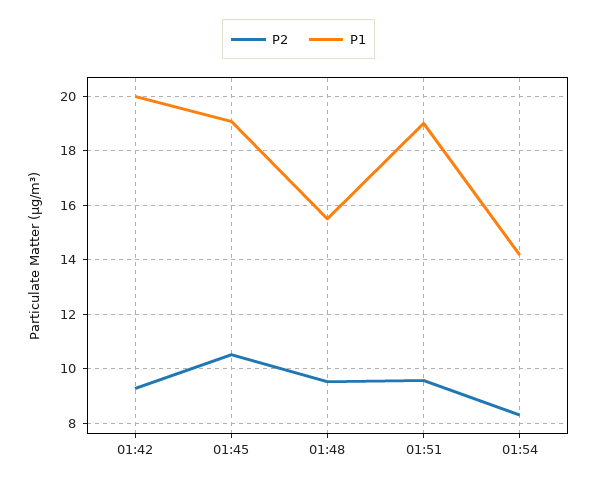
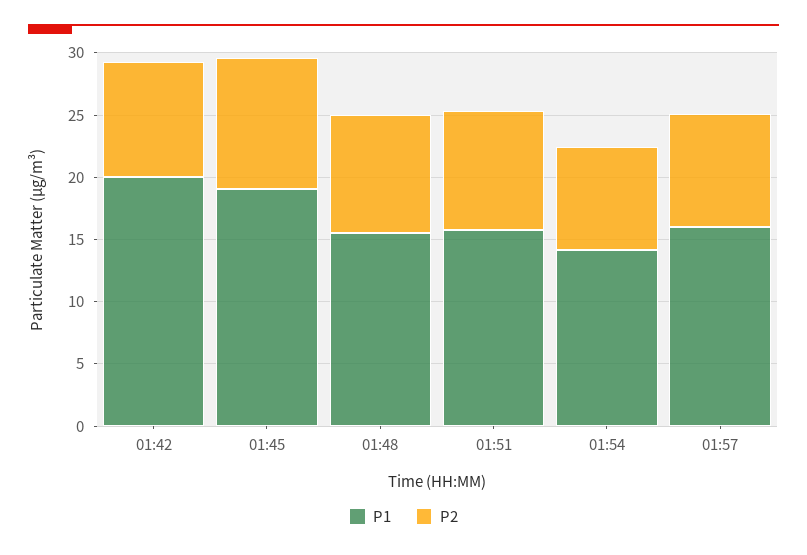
P1, 01:51: 19 -> 16
P1, 01:57: none -> 16
P2, 01:57: none -> 9

